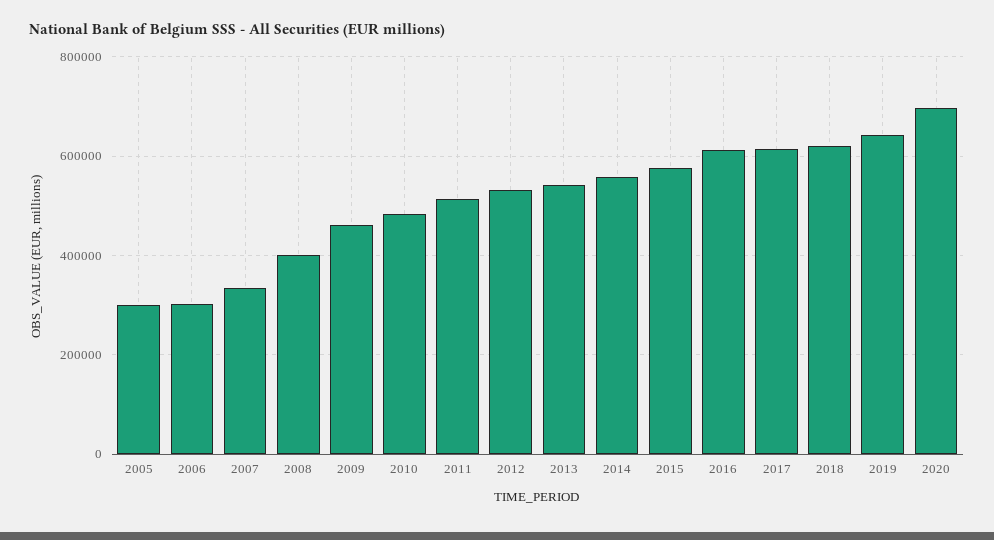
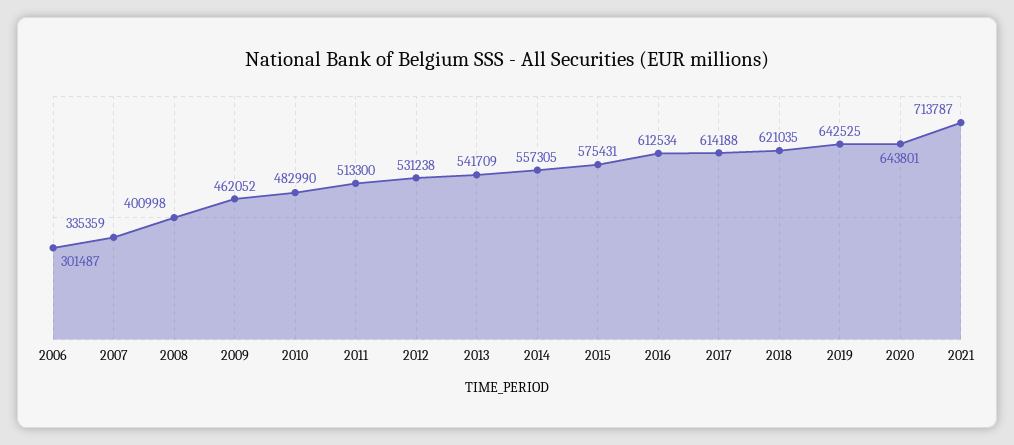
2005: 300000 -> none
2020: 700000 -> 643801
2021: none -> 713787

